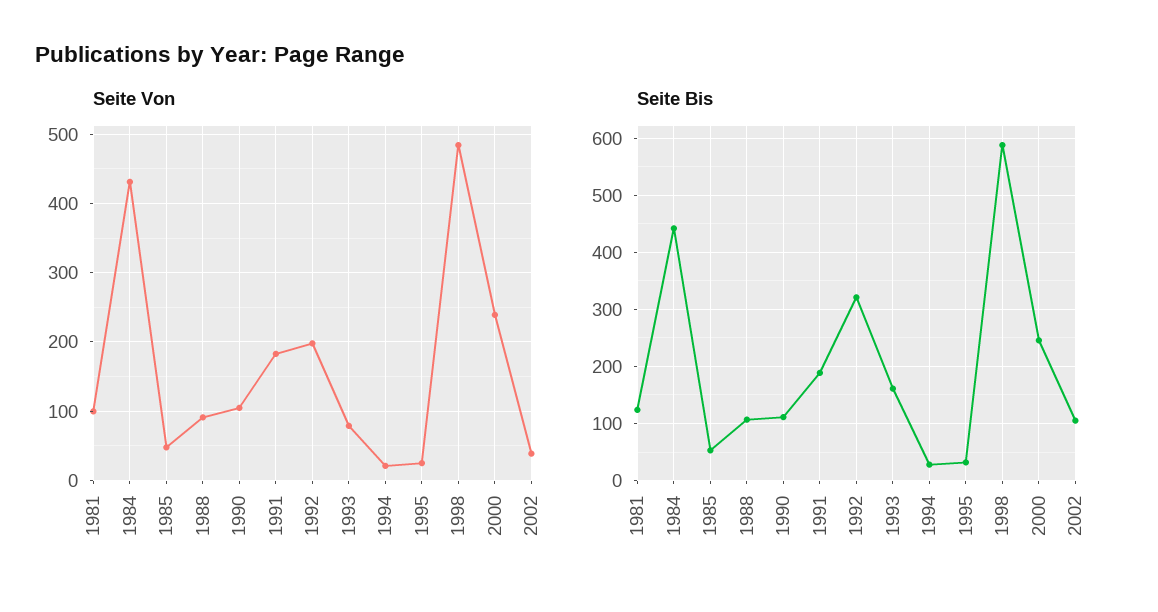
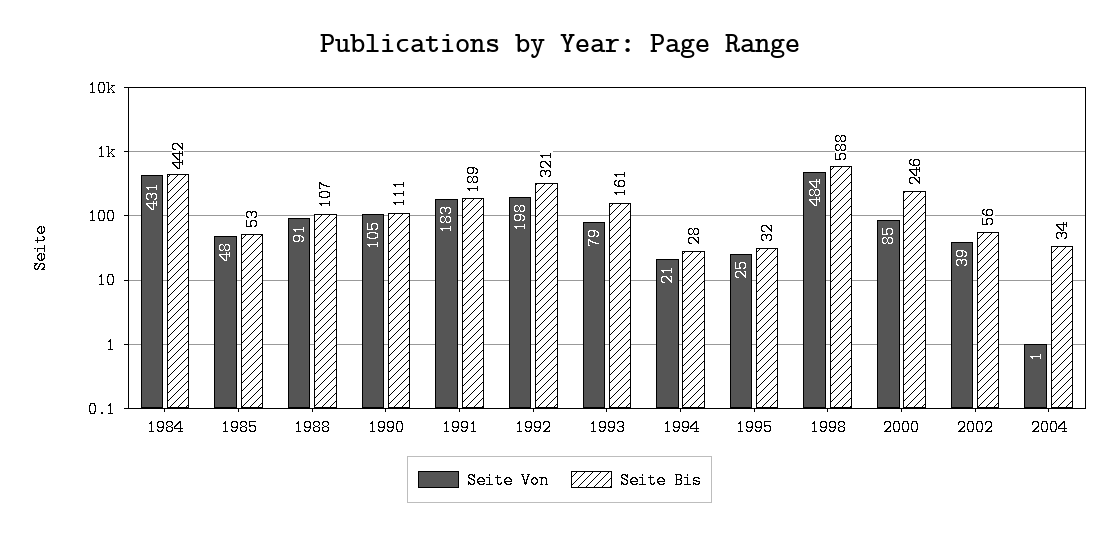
Seite Von, 1981: 100 -> none
Seite Von, 2000: 240 -> 85
Seite Bis, 1981: 120 -> none
Seite Bis, 2002: 100 -> 56
Seite Von, 2004: none -> 1
Seite Bis, 2004: none -> 34

